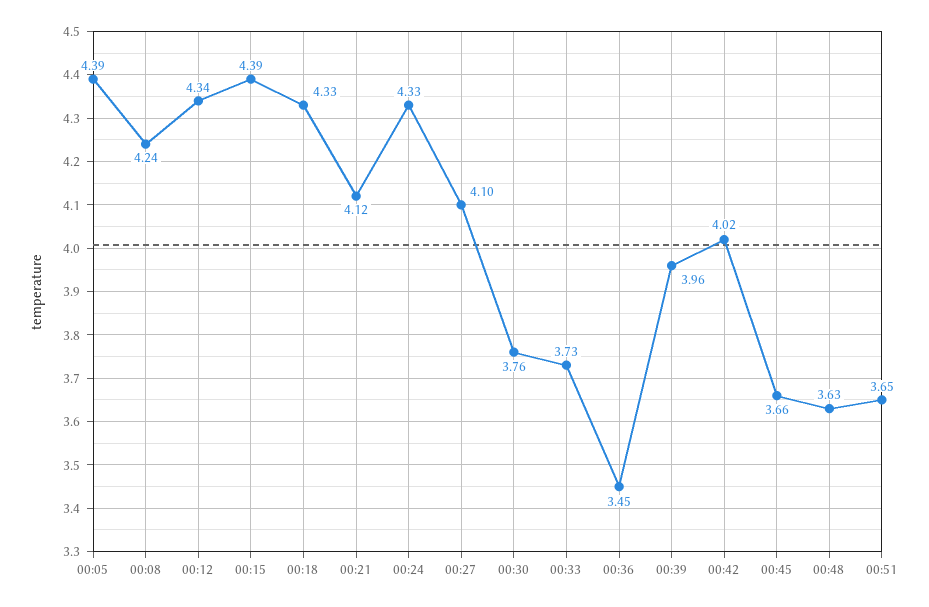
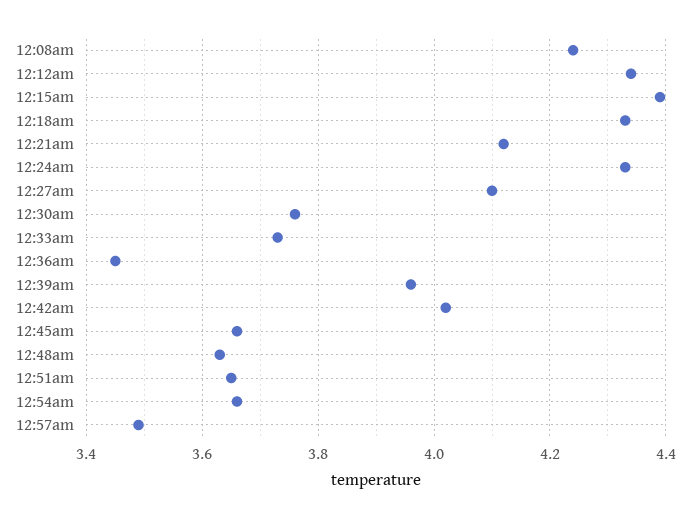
00:05: 4.39 -> none
12:54am: none -> 3.65
12:57am: none -> 3.5

